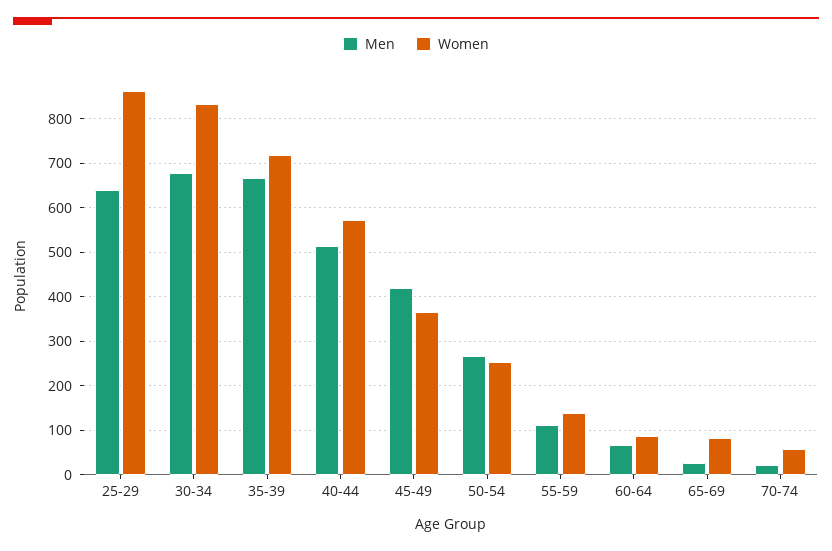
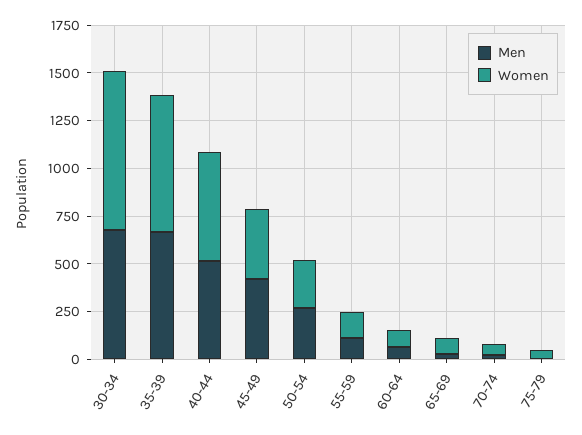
Men, 25-29: 640 -> none
Women, 25-29: 860 -> none
Men, 75-79: none -> 0
Women, 75-79: none -> 50

